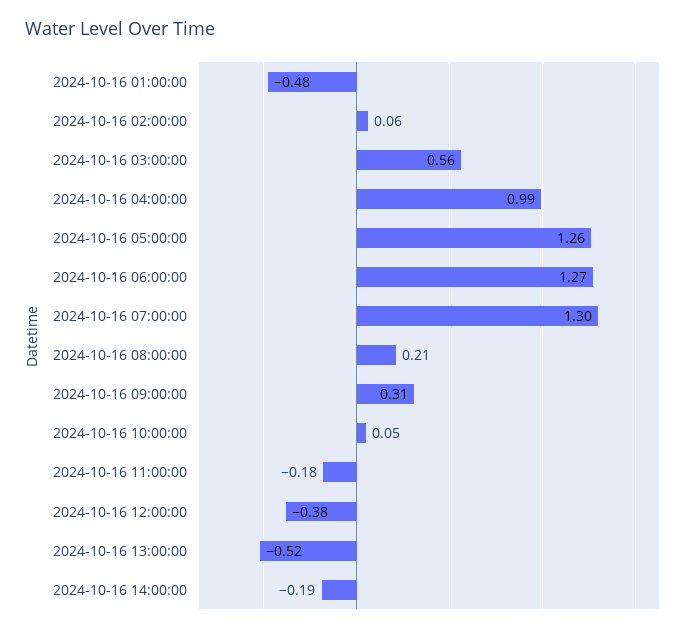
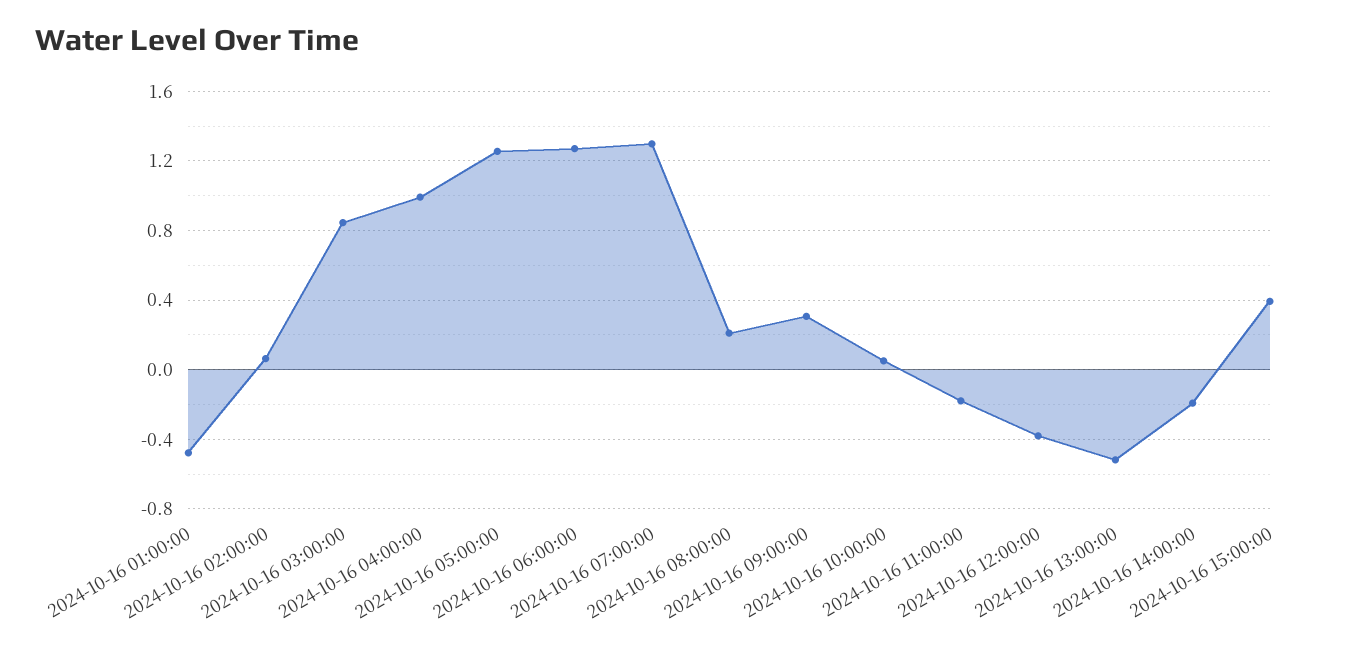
2024-10-16 03:00:00: 0.56 -> 0.85
2024-10-16 15:00:00: none -> 0.4

